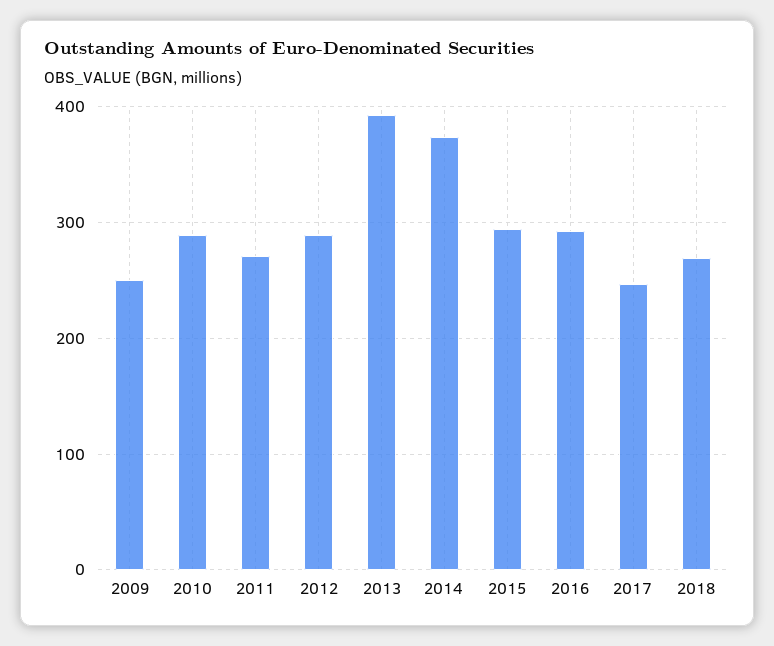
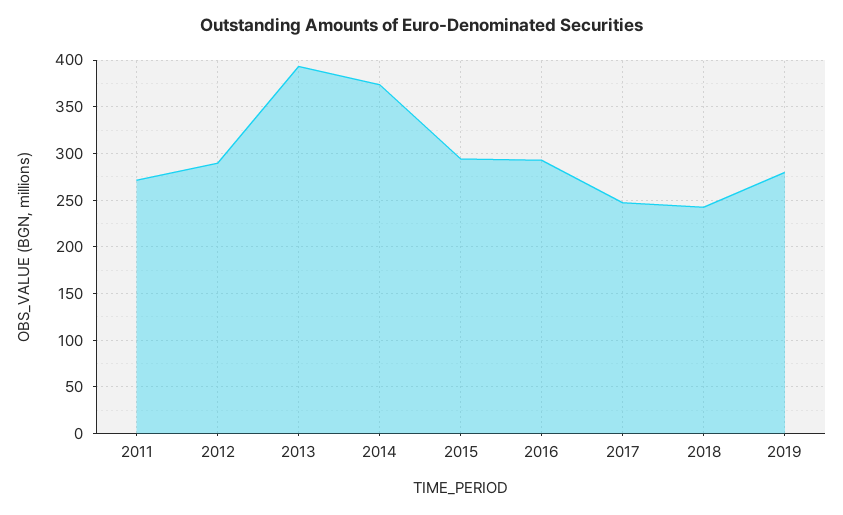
2009: 250 -> none
2010: 290 -> none
2018: 270 -> 240
2019: none -> 280

